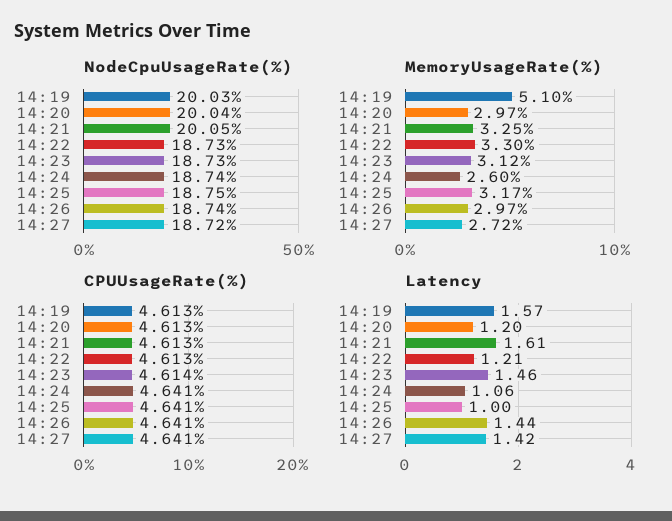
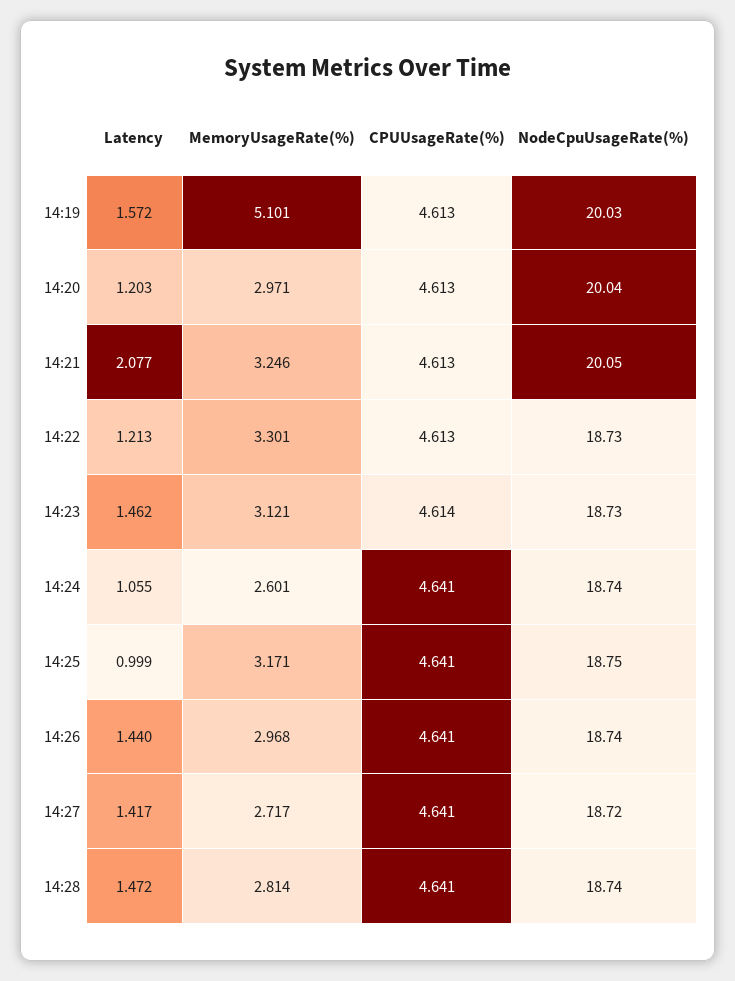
Latency, 14:21: 1.61 -> 2.077
Latency, 14:28: none -> 1.472
MemoryUsageRate(%), 14:28: none -> 2.814
CPUUsageRate(%), 14:28: none -> 4.641
NodeCpuUsageRate(%), 14:28: none -> 18.74

